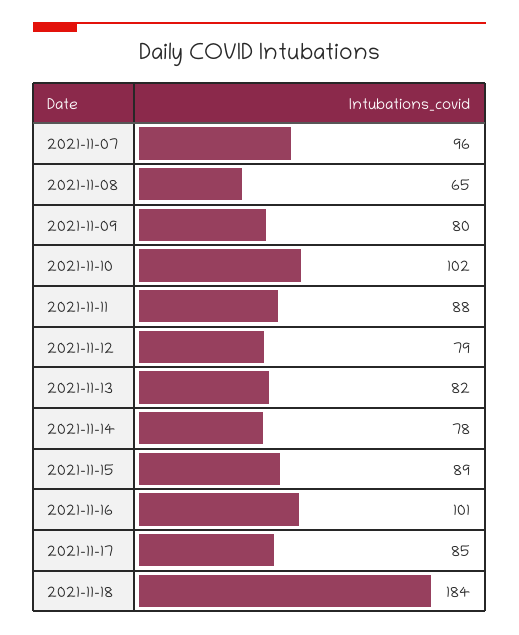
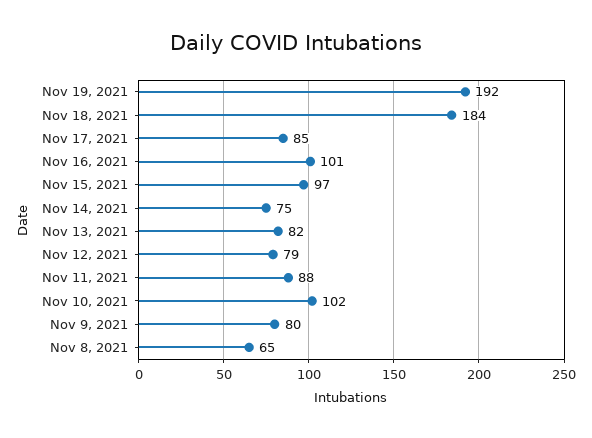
2021-11-07: 96 -> none
2021-11-14: 78 -> 75
2021-11-15: 89 -> 97
Nov 19, 2021: none -> 192

